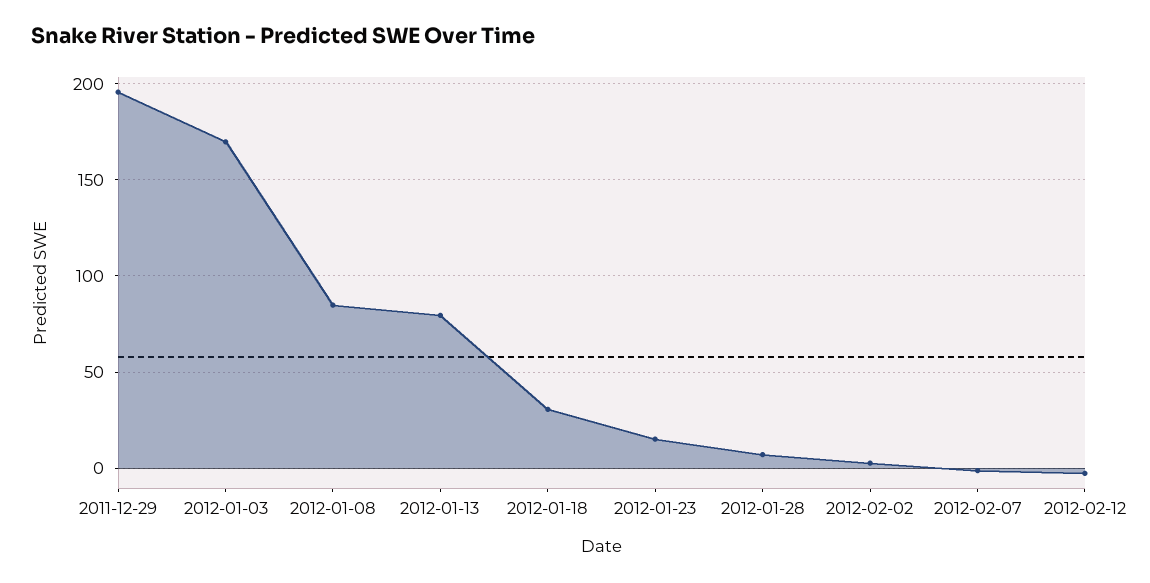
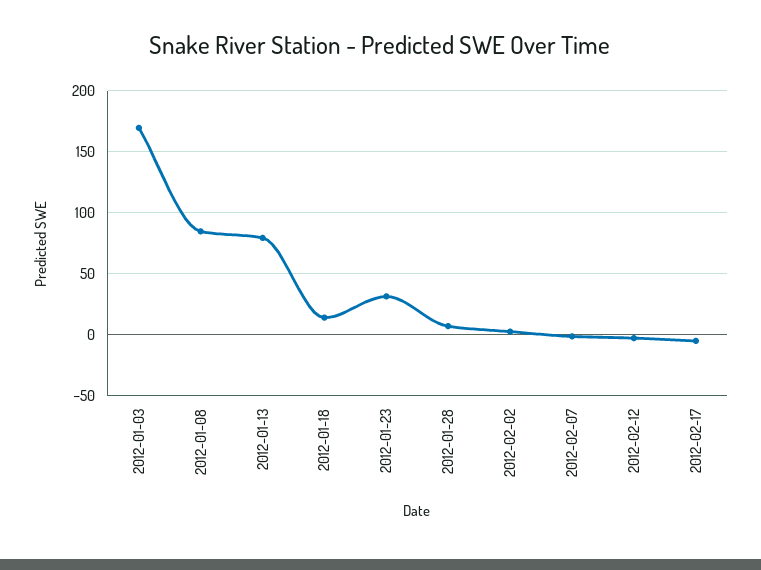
2011-12-29: 195 -> none
2012-01-18: 30 -> 15
2012-01-23: 15 -> 30
2012-02-17: none -> -5

